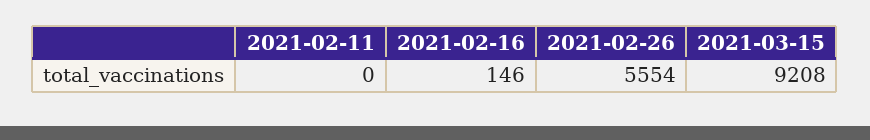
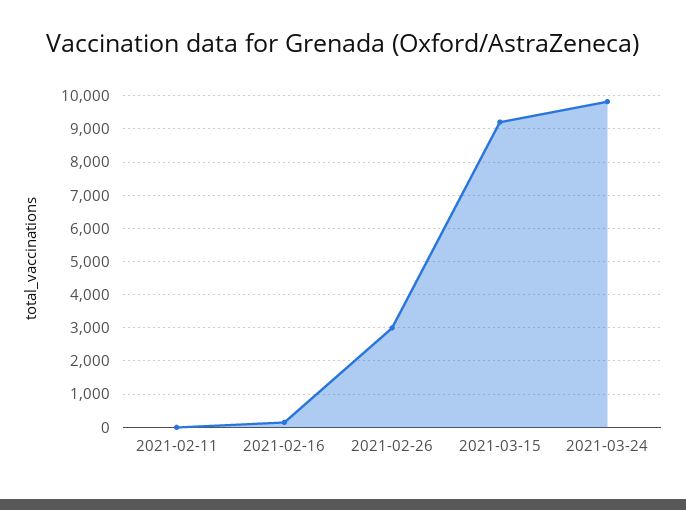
2021-02-26: 5554 -> 3000
2021-03-24: none -> 9800

